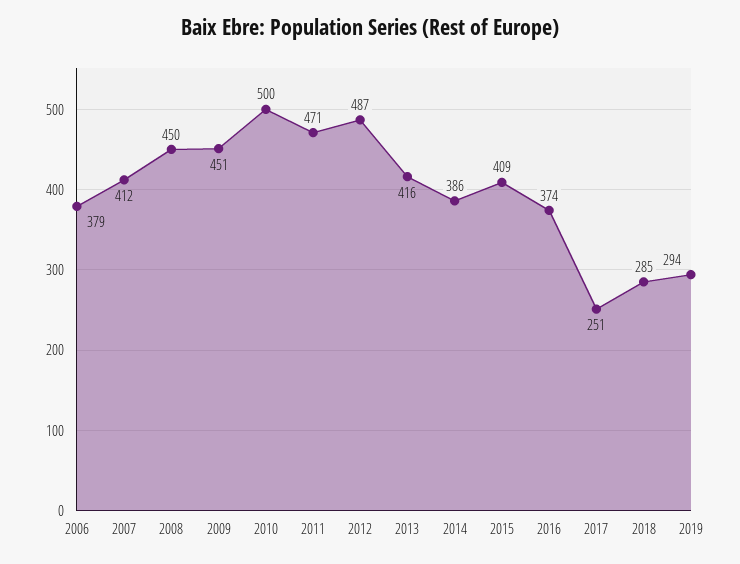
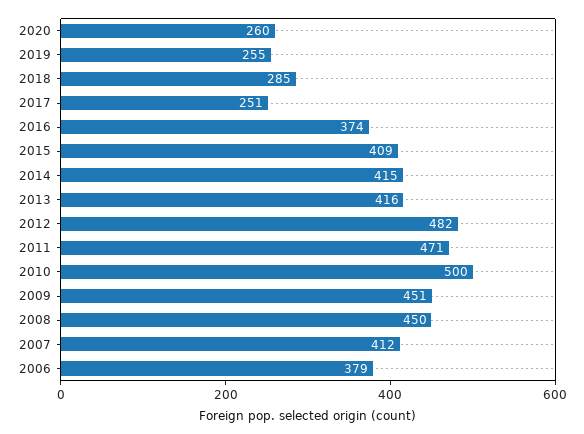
2012: 487 -> 482
2014: 386 -> 415
2019: 294 -> 255
2020: none -> 260

